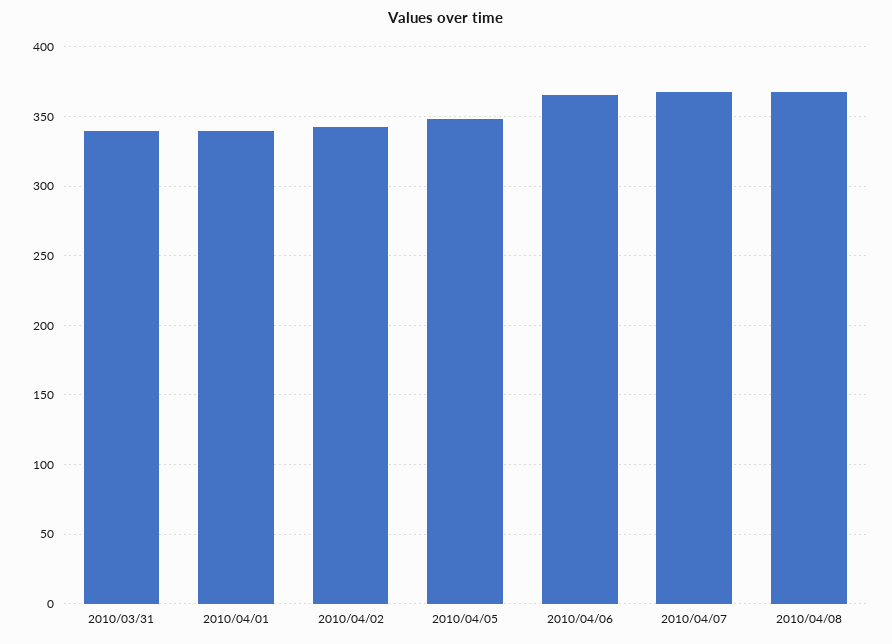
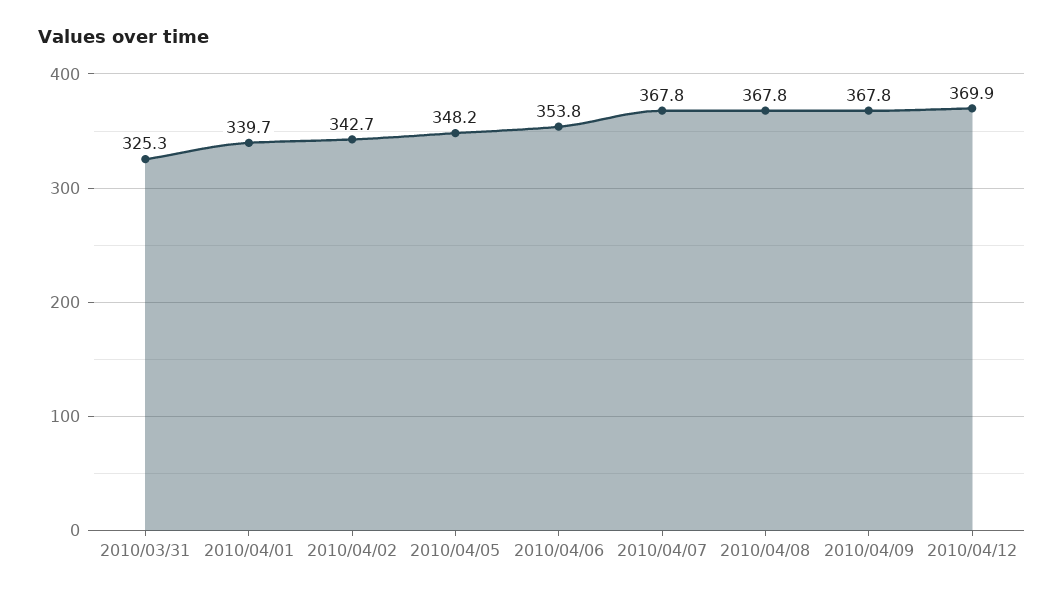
2010/03/31: 340 -> 325.3
2010/04/06: 365 -> 353.8
2010/04/09: none -> 367.8
2010/04/12: none -> 369.9

